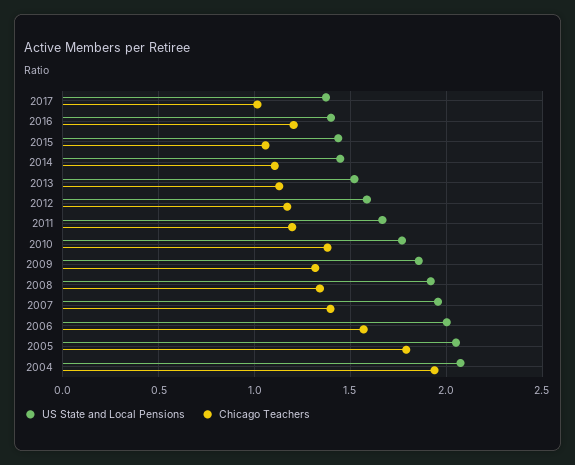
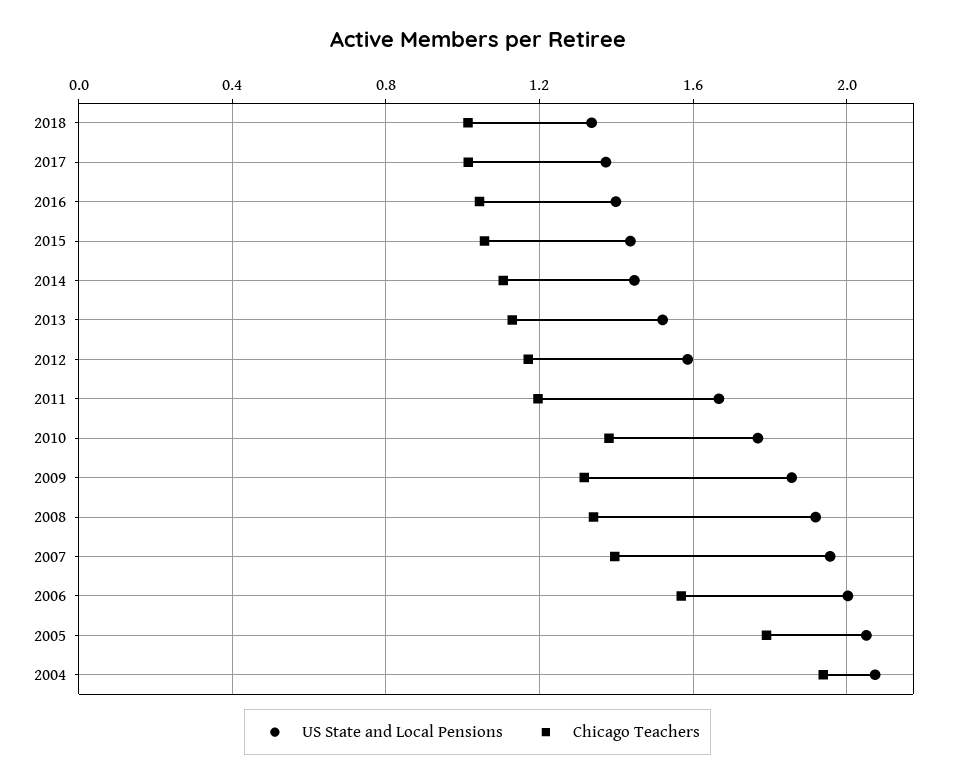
Chicago Teachers, 2016: 1.2 -> 1.05
US State and Local Pensions, 2018: none -> 1.35
Chicago Teachers, 2018: none -> 1

